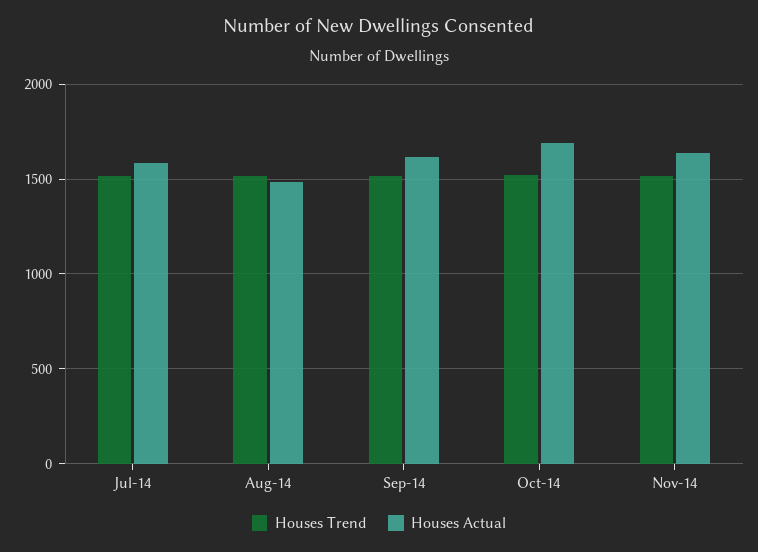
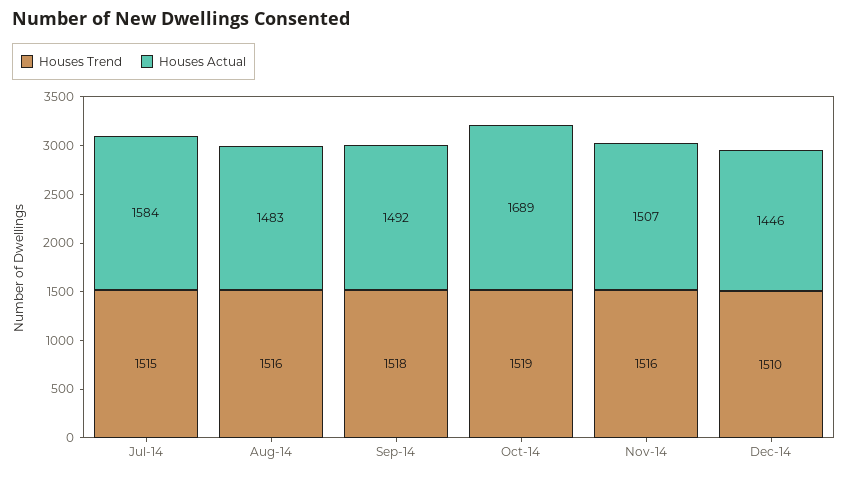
Houses Actual, Sep-14: 1600 -> 1492
Houses Actual, Nov-14: 1650 -> 1507
Houses Trend, Dec-14: none -> 1510
Houses Actual, Dec-14: none -> 1446

